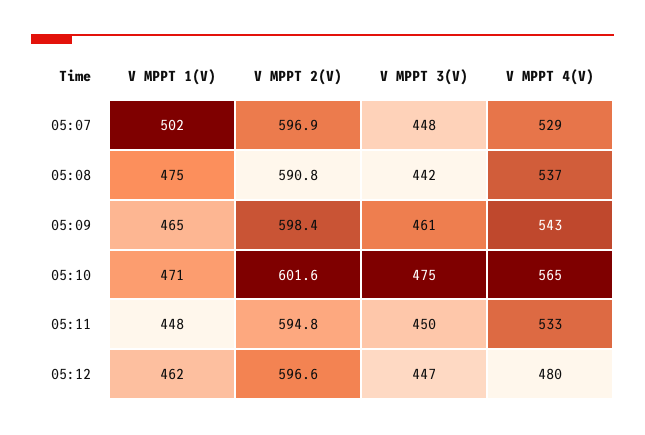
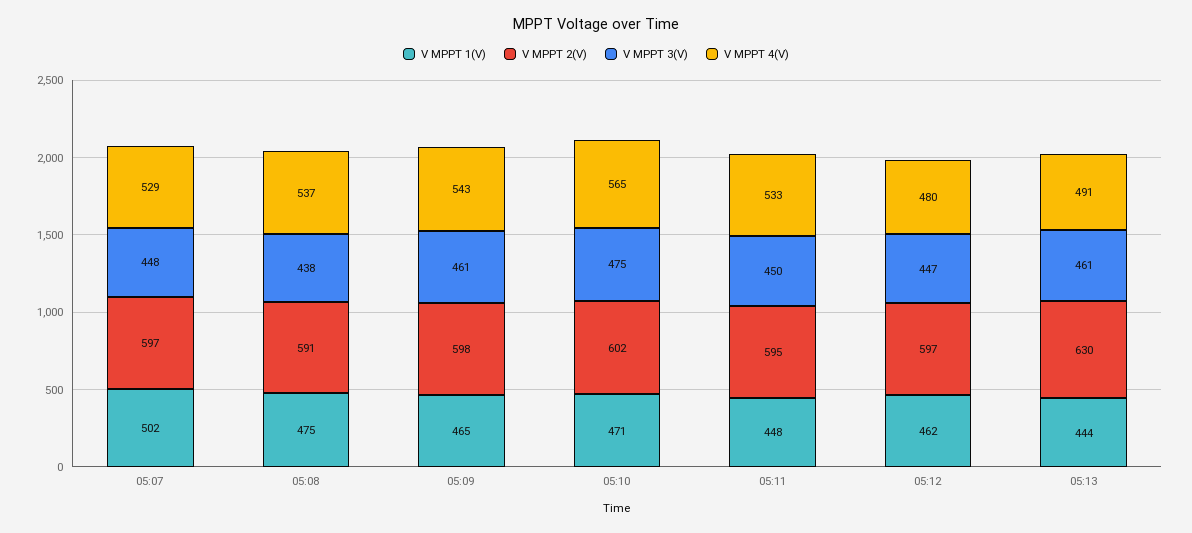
V MPPT 3(V), 05:08: 442 -> 438
V MPPT 1(V), 05:13: none -> 444
V MPPT 2(V), 05:13: none -> 630
V MPPT 3(V), 05:13: none -> 461
V MPPT 4(V), 05:13: none -> 491

